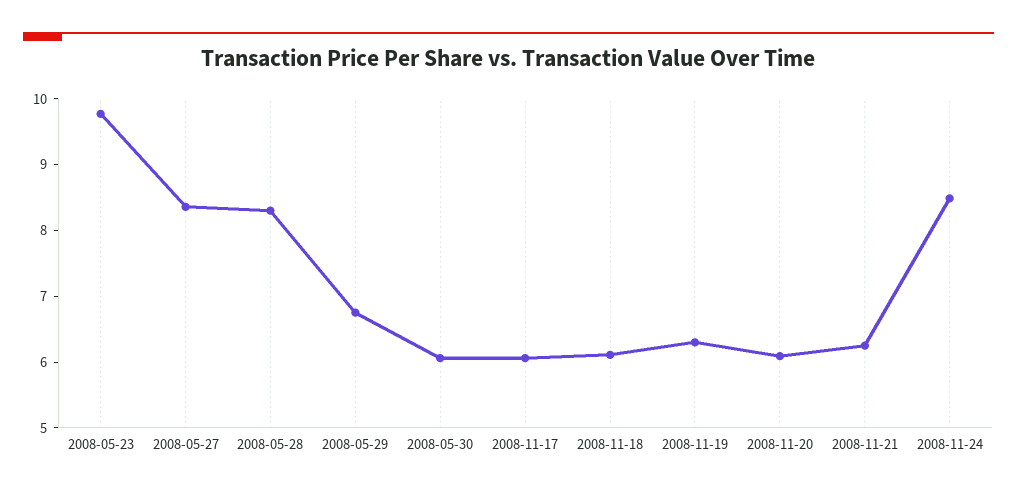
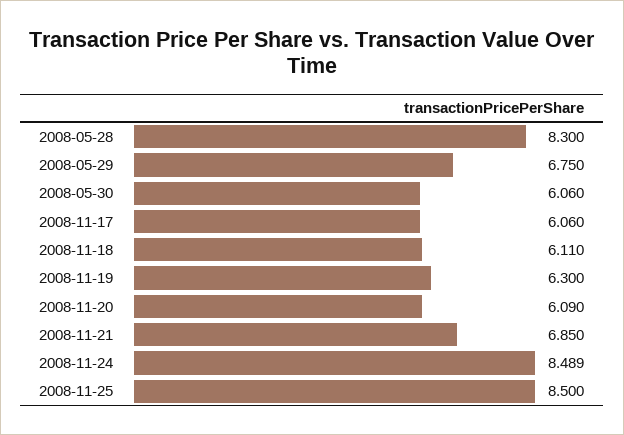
2008-05-23: 9.8 -> none
2008-05-27: 8.4 -> none
2008-11-21: 6.2 -> 6.85
2008-11-25: none -> 8.5

